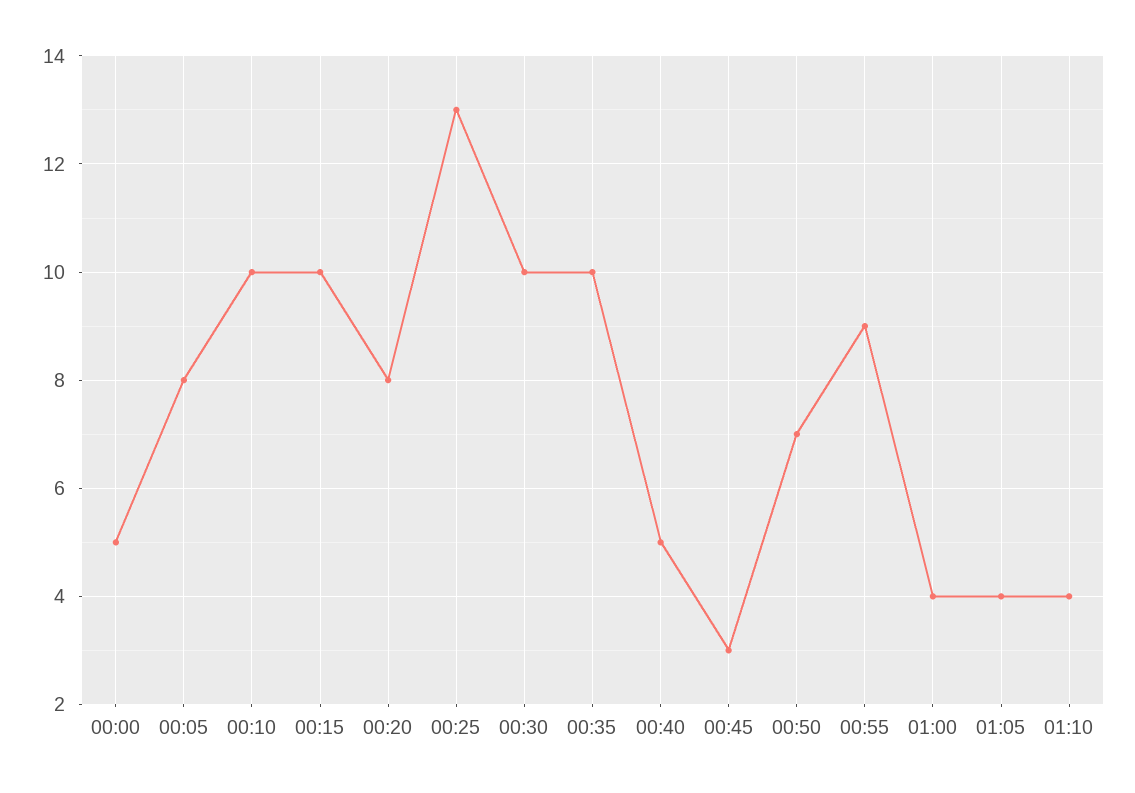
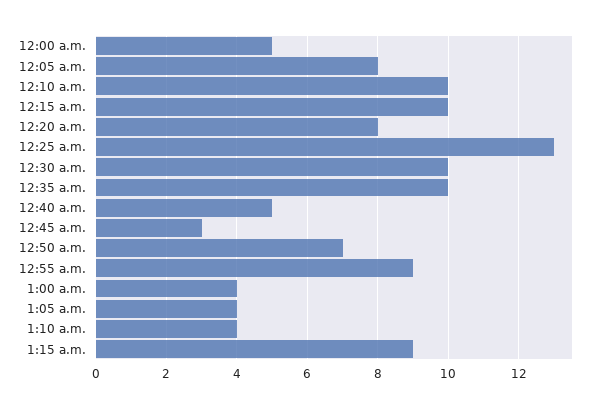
1:15 a.m.: none -> 9

